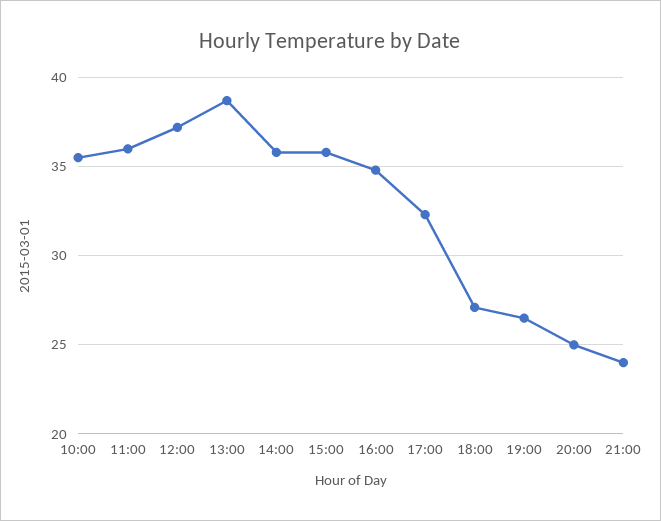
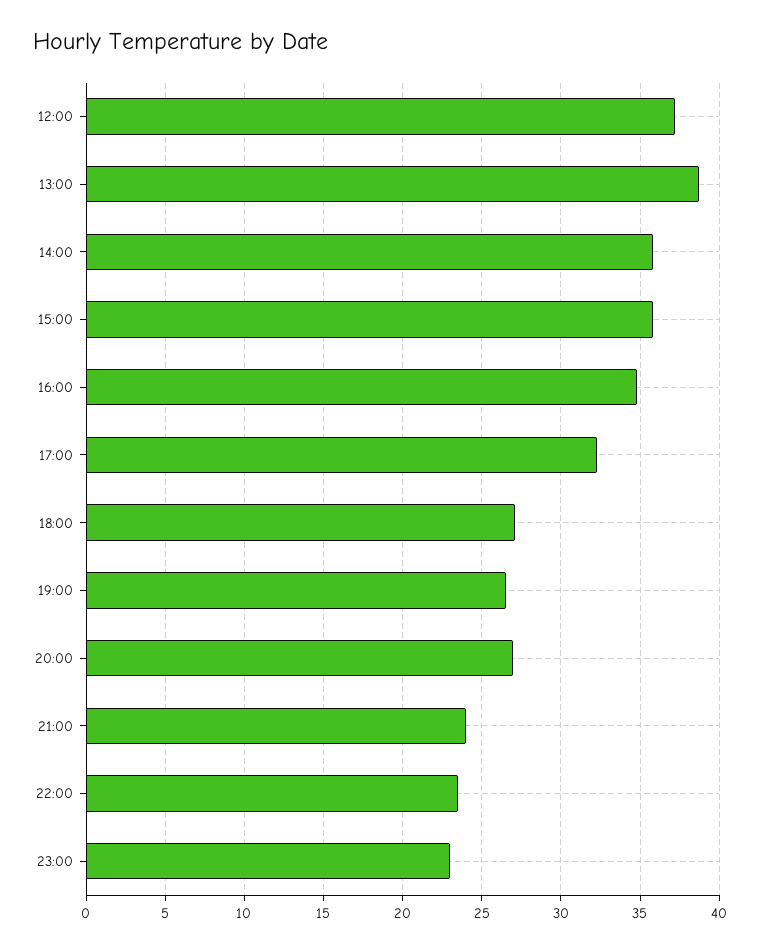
10:00: 35.5 -> none
11:00: 36 -> none
20:00: 25 -> 27
22:00: none -> 23.5
23:00: none -> 23

